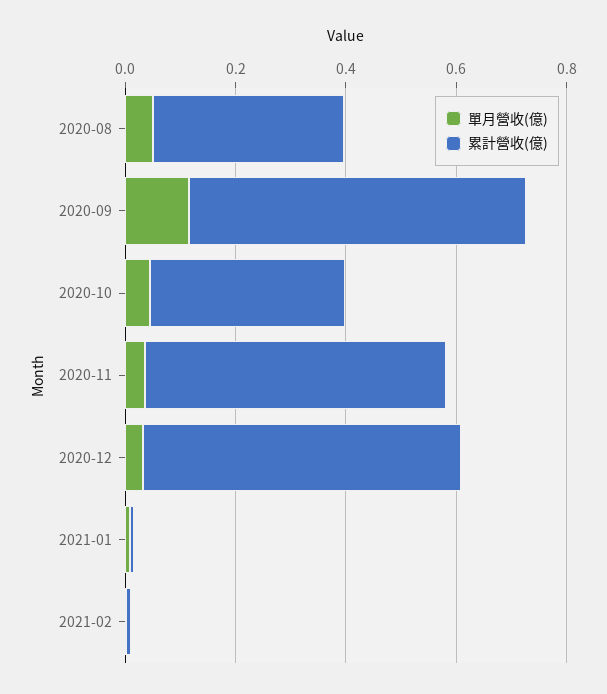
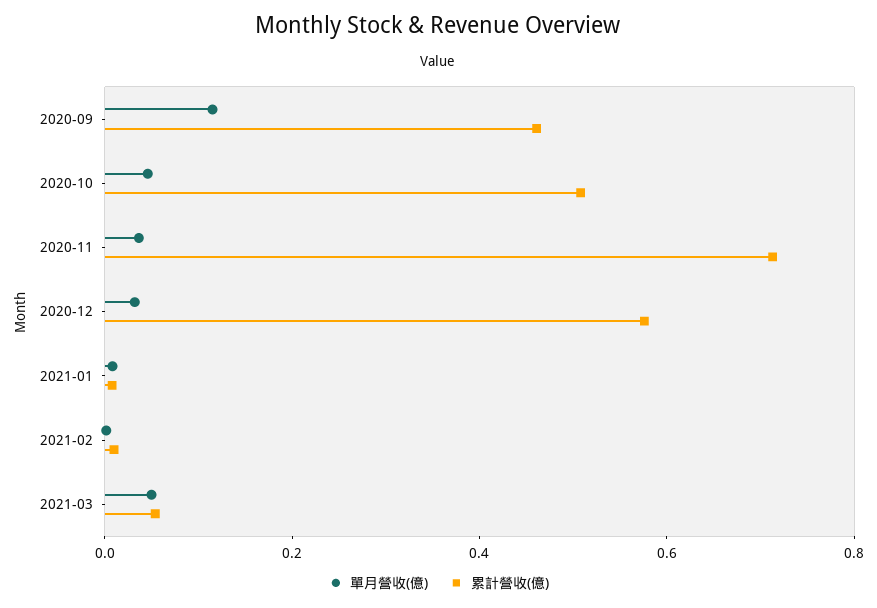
單月營收(億), 2020-08: 0.05 -> none
累計營收(億), 2020-08: 0.35 -> none
累計營收(億), 2020-09: 0.6 -> 0.45
累計營收(億), 2020-10: 0.35 -> 0.5
累計營收(億), 2020-11: 0.55 -> 0.7
單月營收(億), 2021-03: none -> 0.05
累計營收(億), 2021-03: none -> 0.05

